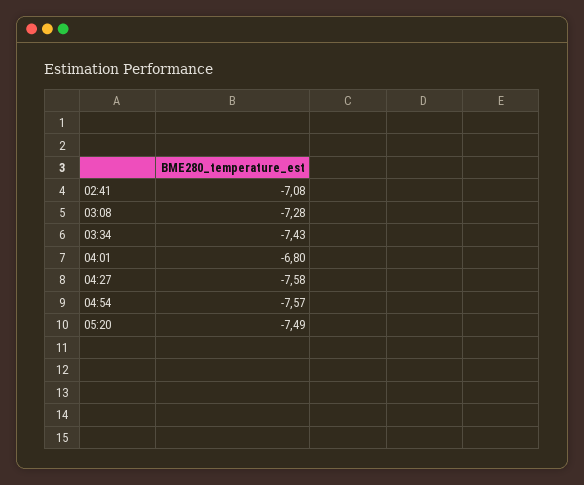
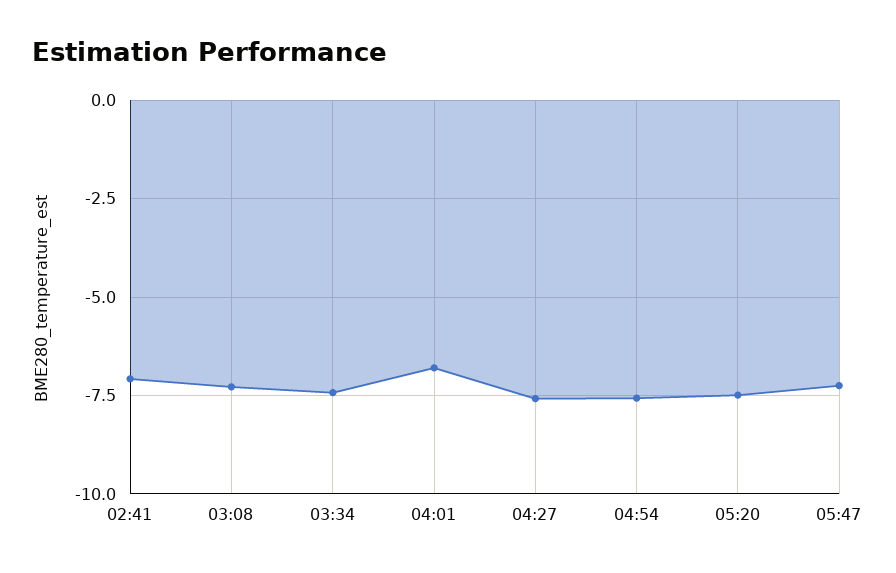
05:47: none -> -7.25

